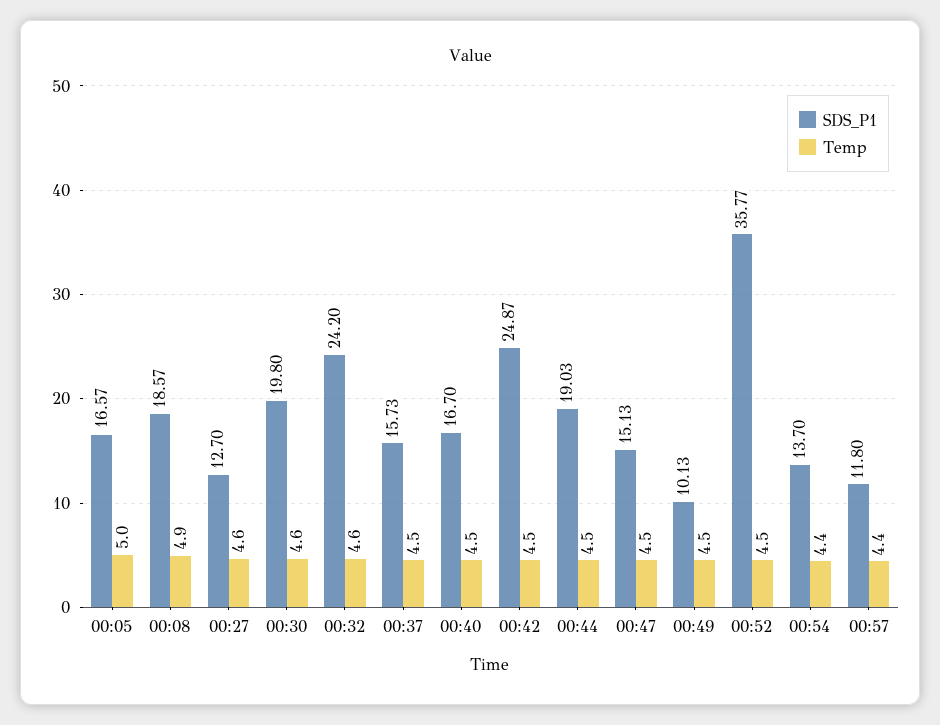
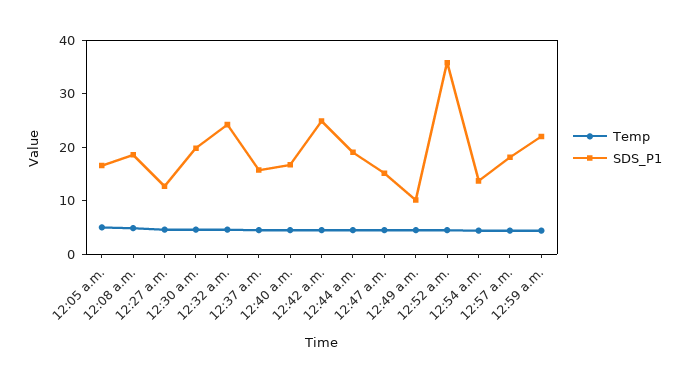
SDS_P1, 00:57: 11.8 -> 18
Temp, 12:59 a.m.: none -> 4
SDS_P1, 12:59 a.m.: none -> 22

